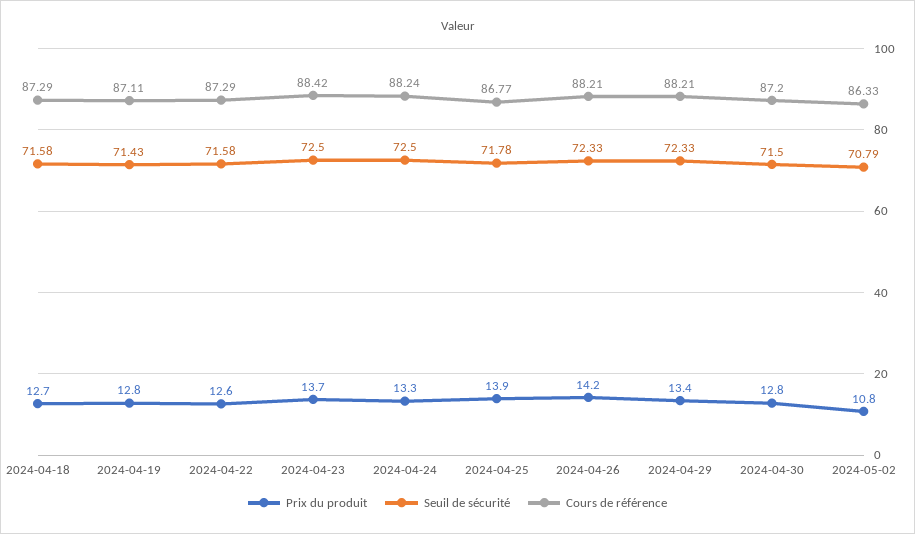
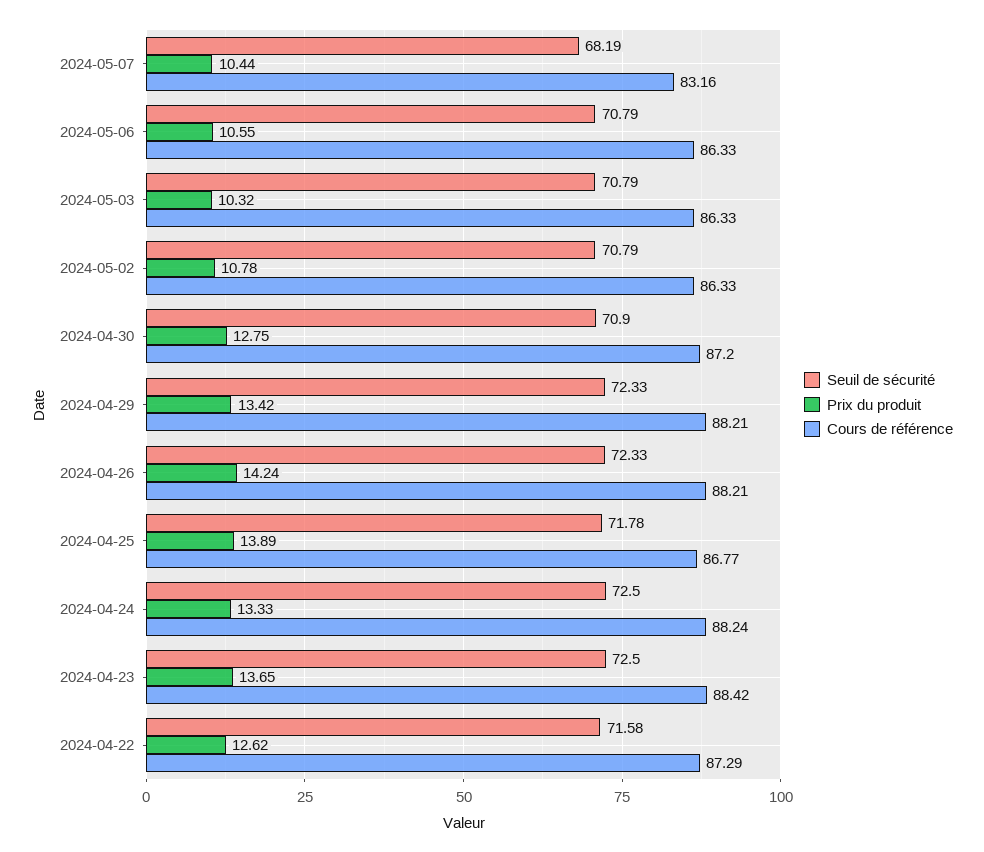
Prix du produit, 2024-04-18: 12.7 -> none
Seuil de sécurité, 2024-04-18: 71.58 -> none
Cours de référence, 2024-04-18: 87.29 -> none
Prix du produit, 2024-04-19: 12.8 -> none
Seuil de sécurité, 2024-04-19: 71.43 -> none
Cours de référence, 2024-04-19: 87.11 -> none
Seuil de sécurité, 2024-04-30: 71.5 -> 70.9
Seuil de sécurité, 2024-05-07: none -> 68.19
Prix du produit, 2024-05-07: none -> 10.44
Cours de référence, 2024-05-07: none -> 83.16
Seuil de sécurité, 2024-05-06: none -> 70.79
Prix du produit, 2024-05-06: none -> 10.55
Cours de référence, 2024-05-06: none -> 86.33
Seuil de sécurité, 2024-05-03: none -> 70.79
Prix du produit, 2024-05-03: none -> 10.32
Cours de référence, 2024-05-03: none -> 86.33

